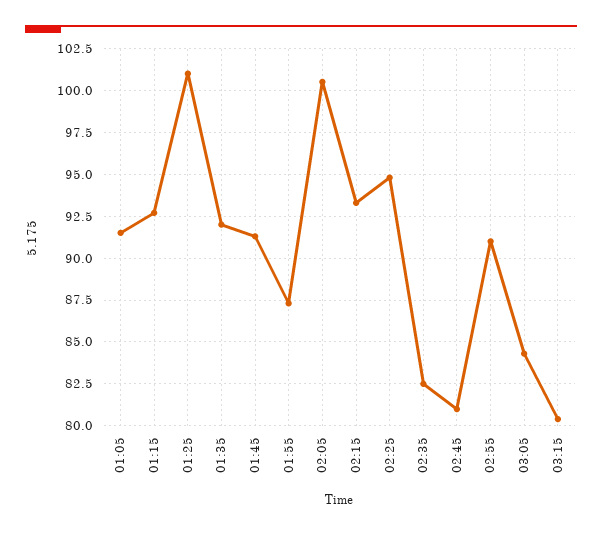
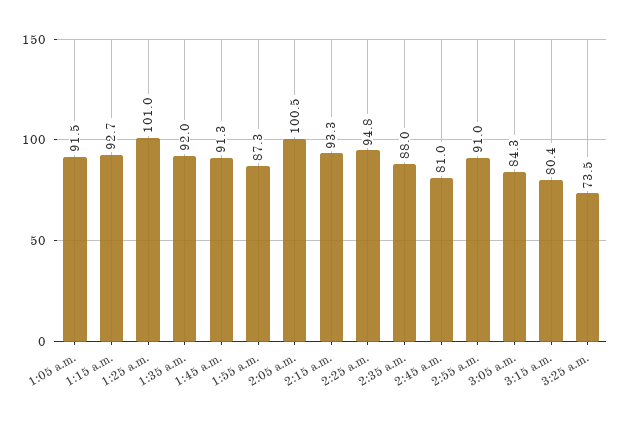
02:35: 82.5 -> 88
3:25 a.m.: none -> 73.5

